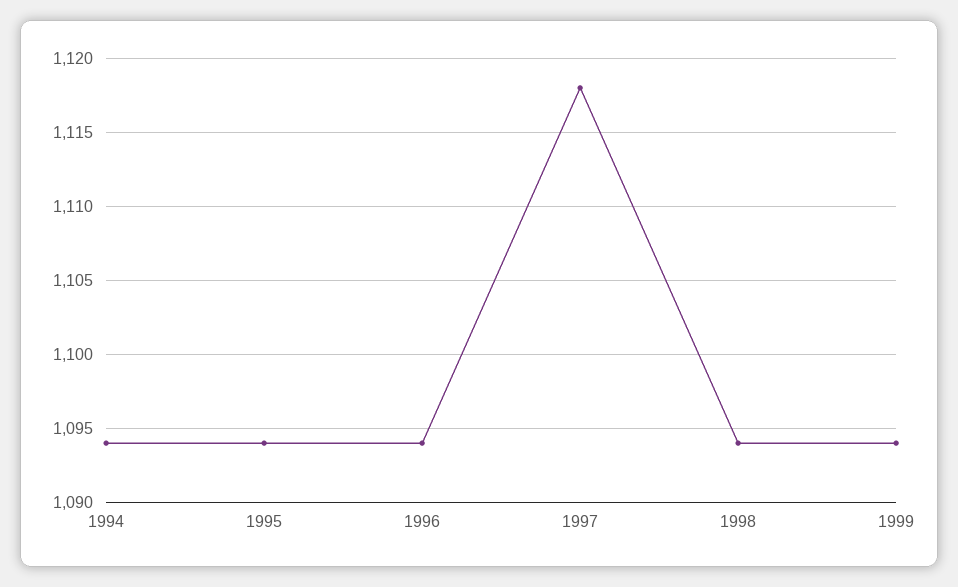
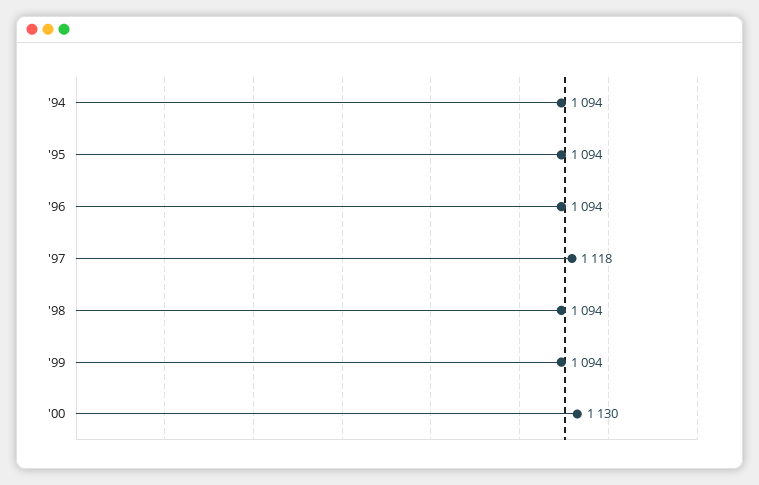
'00: none -> 1130

